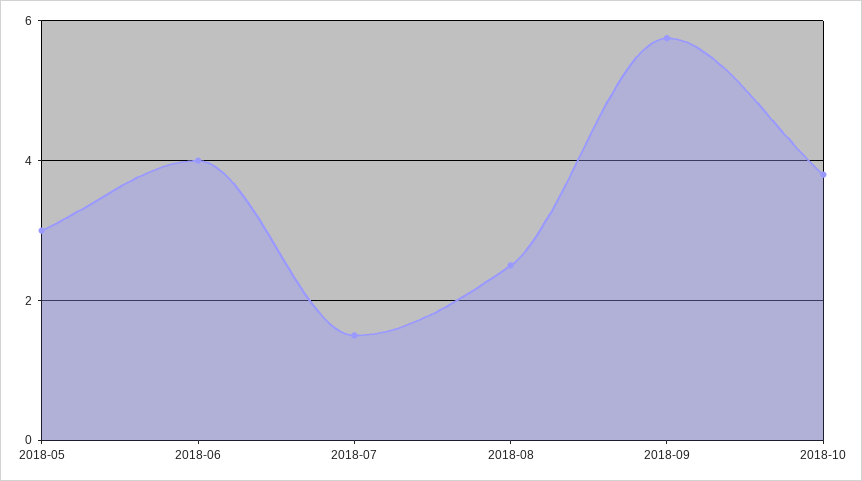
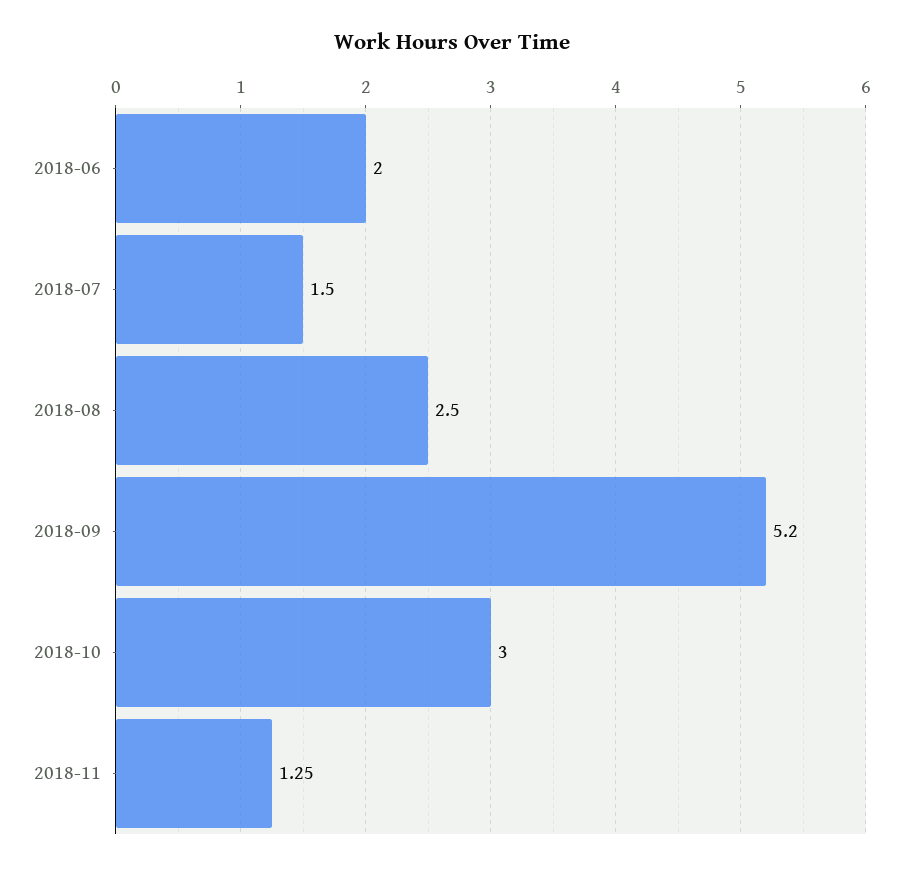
2018-05: 3 -> none
2018-06: 4 -> 2
2018-09: 5.8 -> 5.2
2018-10: 3.8 -> 3
2018-11: none -> 1.25

